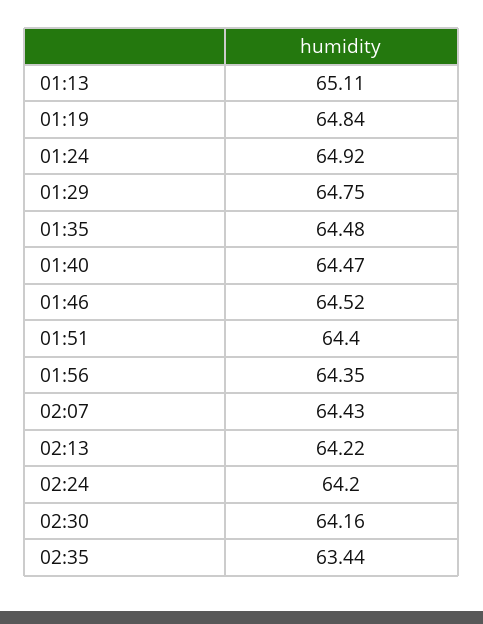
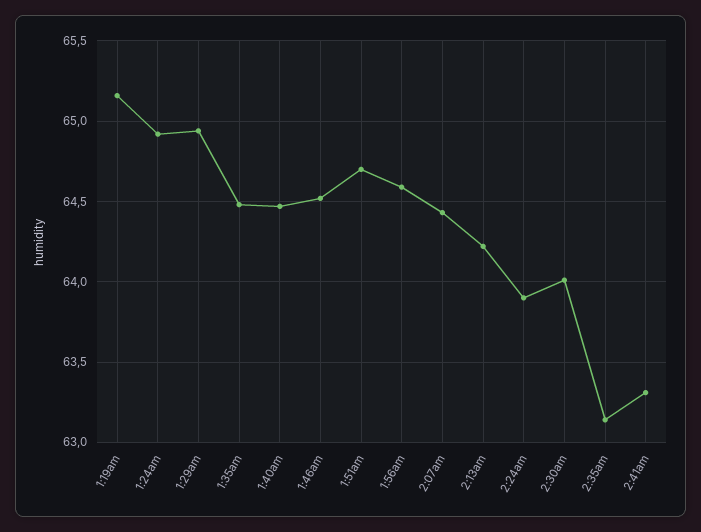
01:13: 65.11 -> none
01:19: 64.84 -> 65.15
01:29: 64.75 -> 64.95
01:51: 64.4 -> 64.7
01:56: 64.35 -> 64.6
02:24: 64.2 -> 63.9
02:30: 64.16 -> 64
02:35: 63.44 -> 63.15
2:41am: none -> 63.3

